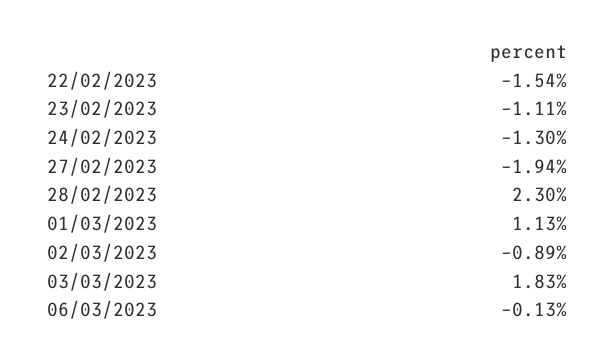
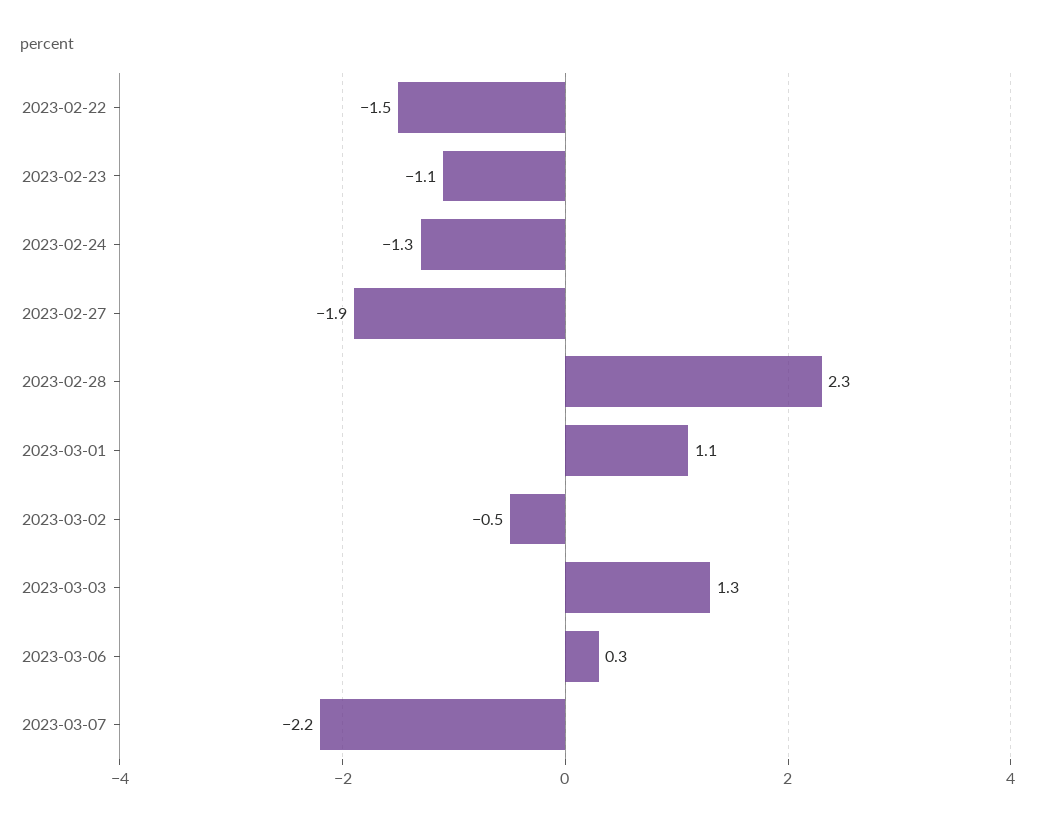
02/03/2023: -0.89 -> -0.5
03/03/2023: 1.83 -> 1.3
06/03/2023: -0.13 -> 0.3
2023-03-07: none -> -2.2

